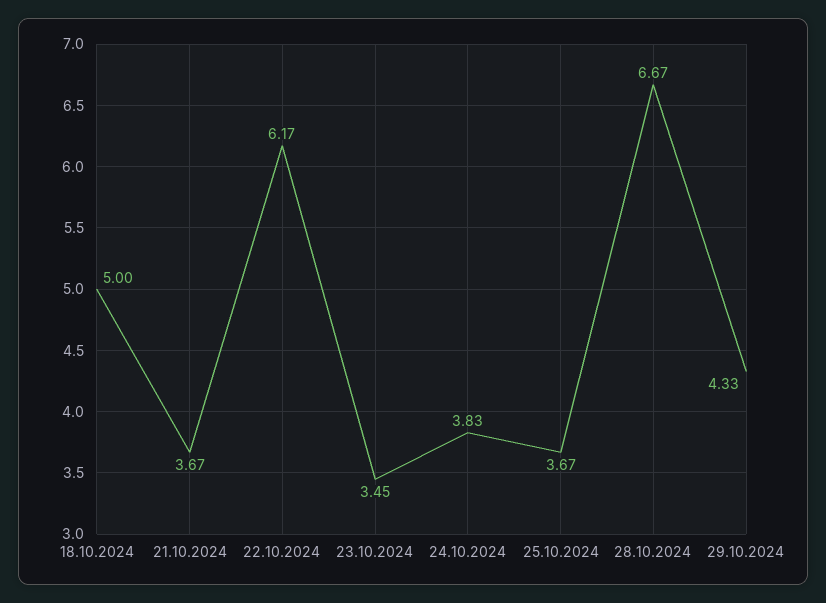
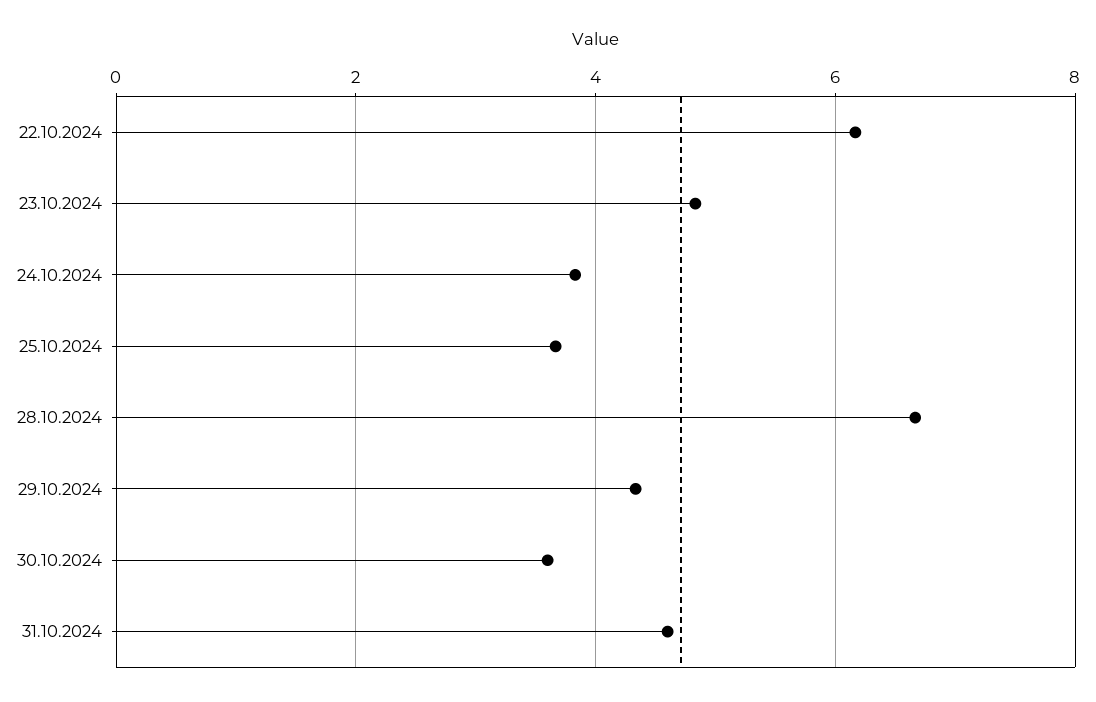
18.10.2024: 5 -> none
21.10.2024: 3.67 -> none
23.10.2024: 3.45 -> 4.8
30.10.2024: none -> 3.6
31.10.2024: none -> 4.6

